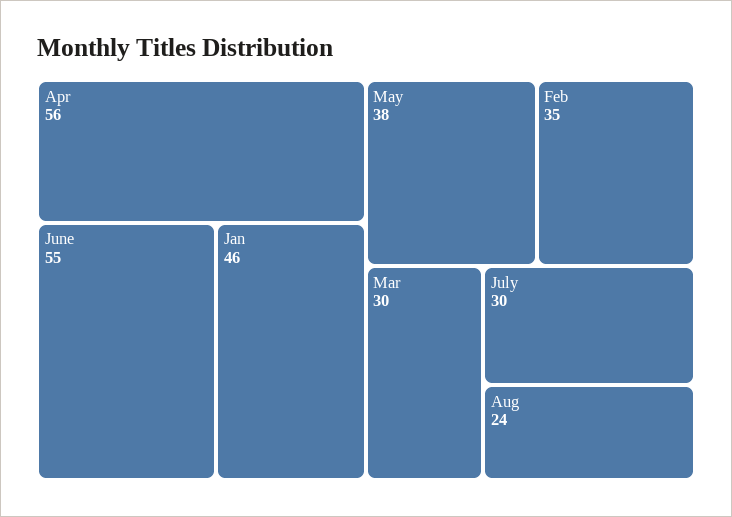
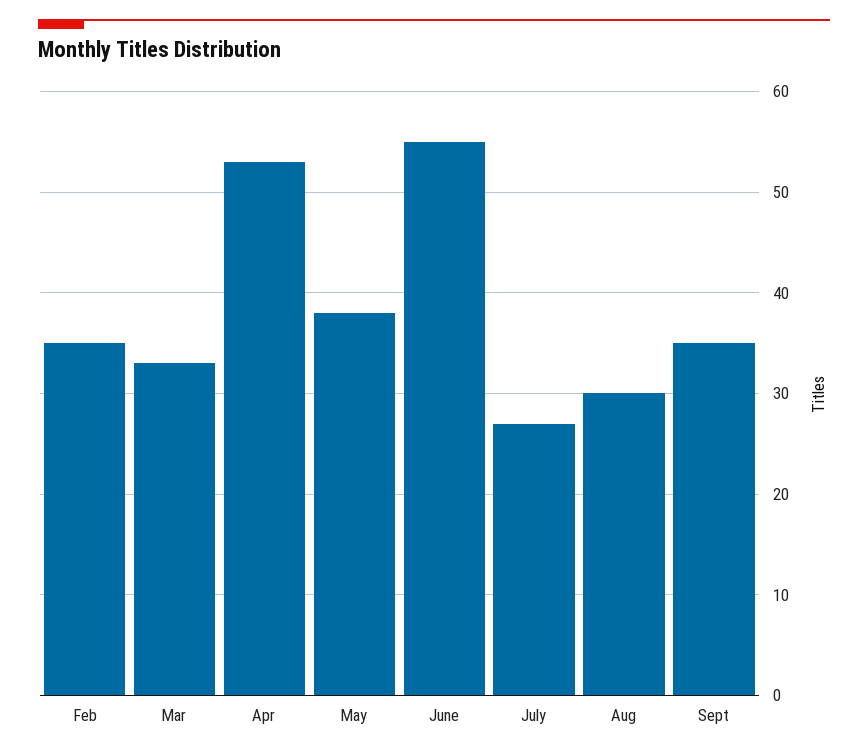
Apr: 56 -> 53
Jan: 46 -> none
Mar: 30 -> 33
July: 30 -> 27
Aug: 24 -> 30
Sept: none -> 35

